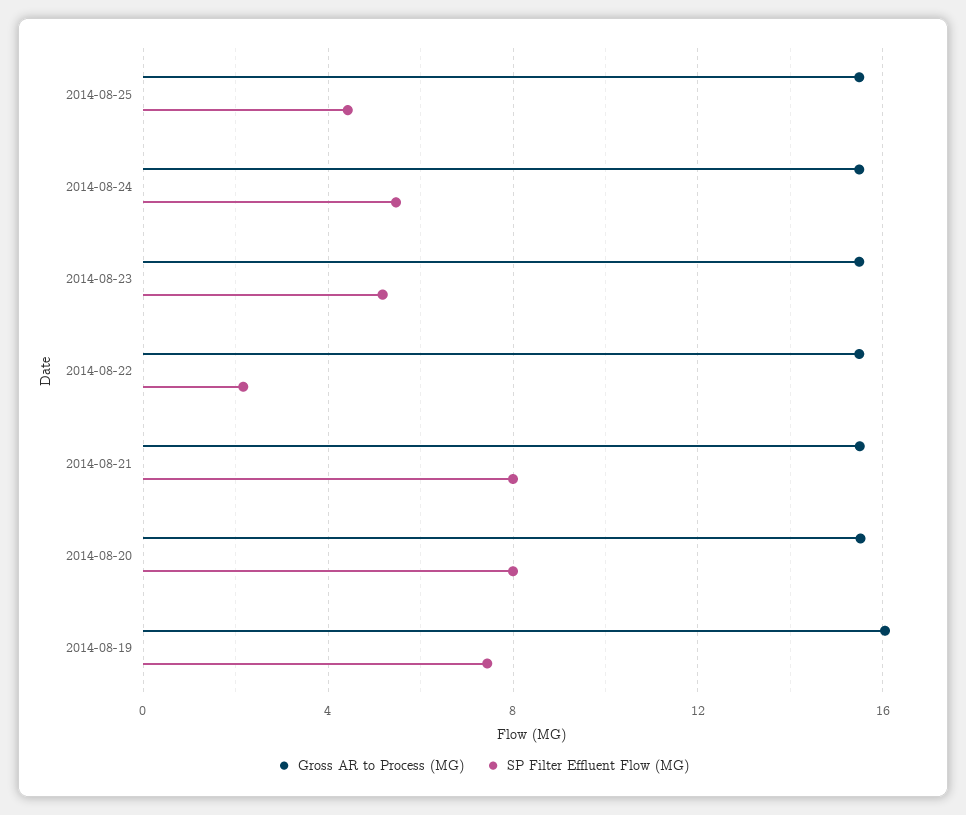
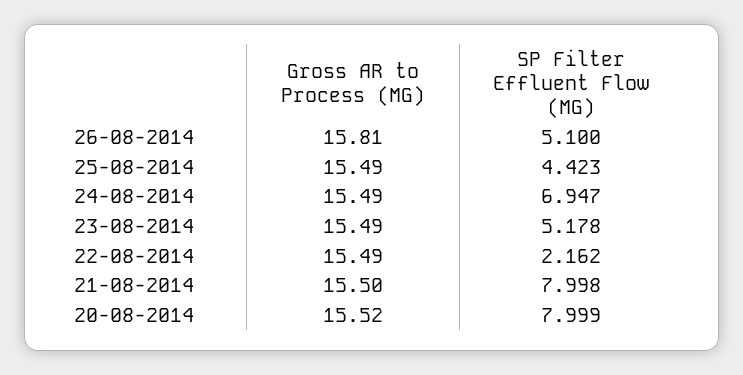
SP Filter Effluent Flow (MG), 2014-08-24: 5.5 -> 6.947
Gross AR to Process (MG), 2014-08-19: 16 -> none
SP Filter Effluent Flow (MG), 2014-08-19: 7.5 -> none
Gross AR to Process (MG), 26-08-2014: none -> 15.81
SP Filter Effluent Flow (MG), 26-08-2014: none -> 5.1

